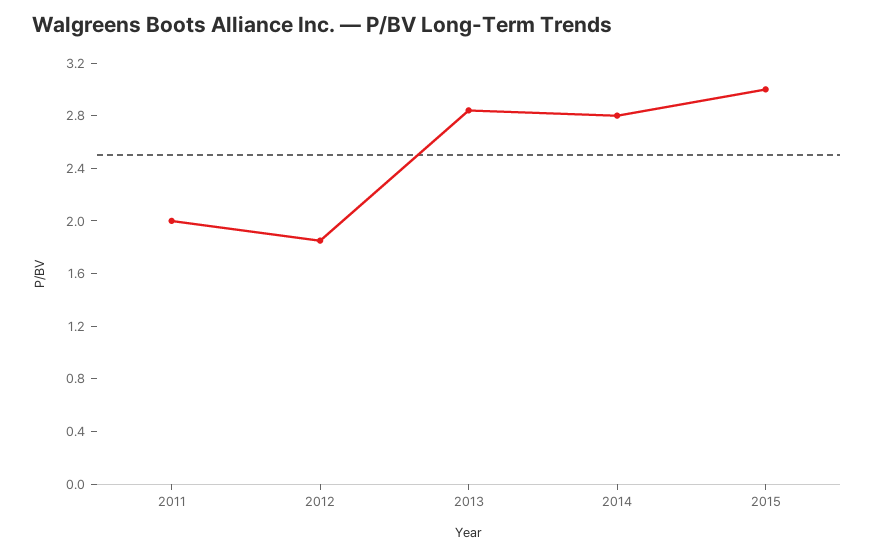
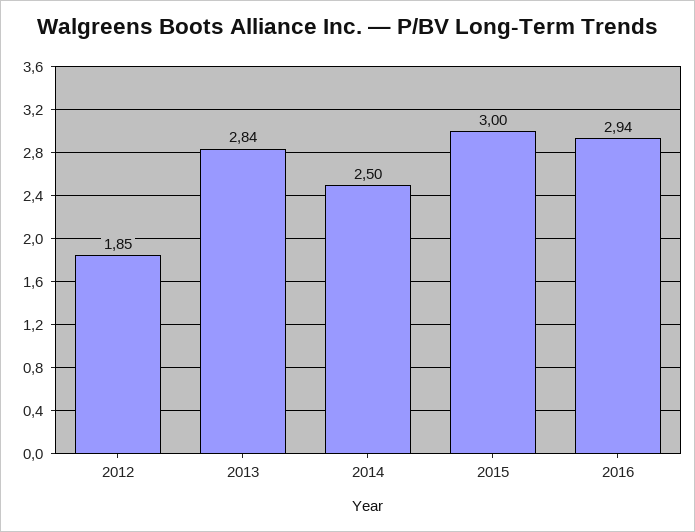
2011: 2 -> none
2014: 2.8 -> 2.5
2016: none -> 2.94

